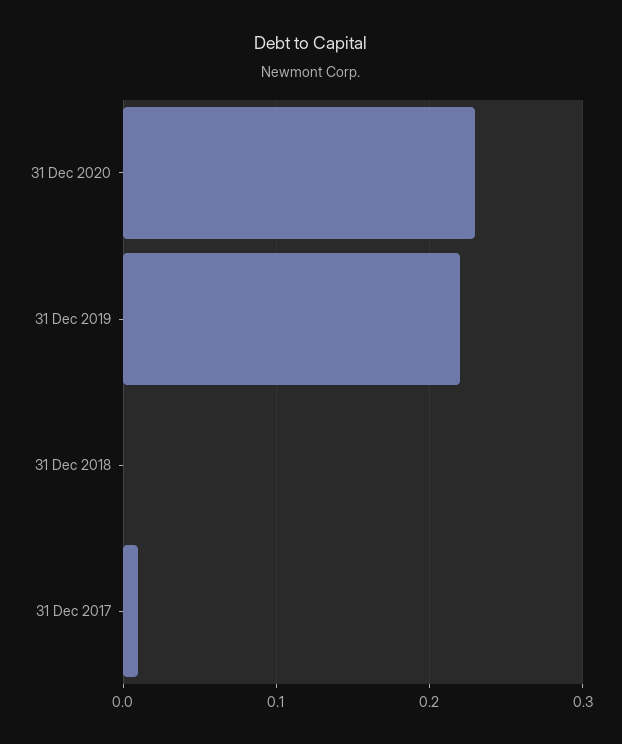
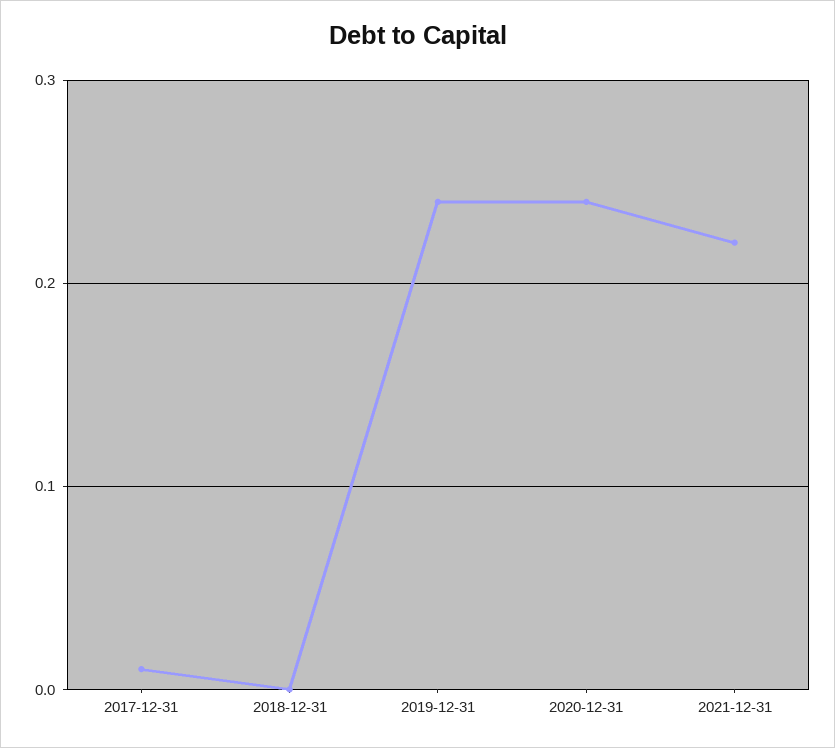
31 Dec 2020: 0.23 -> 0.24
31 Dec 2019: 0.22 -> 0.24
2021-12-31: none -> 0.22

